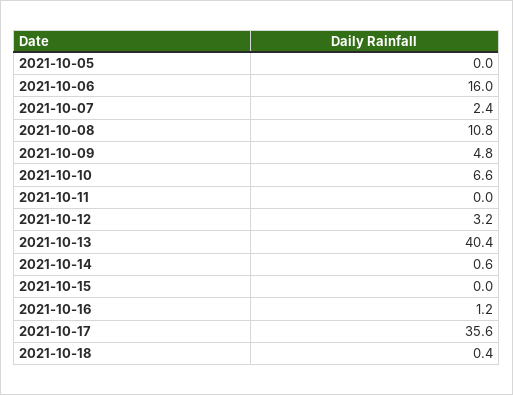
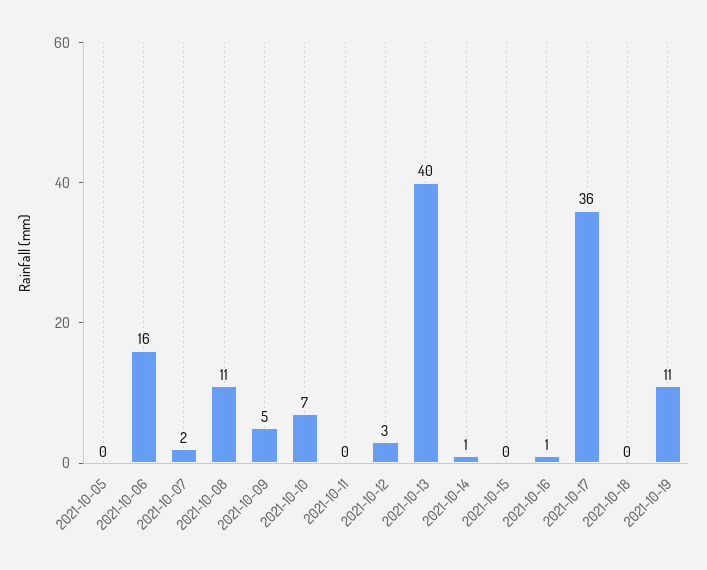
2021-10-19: none -> 11

